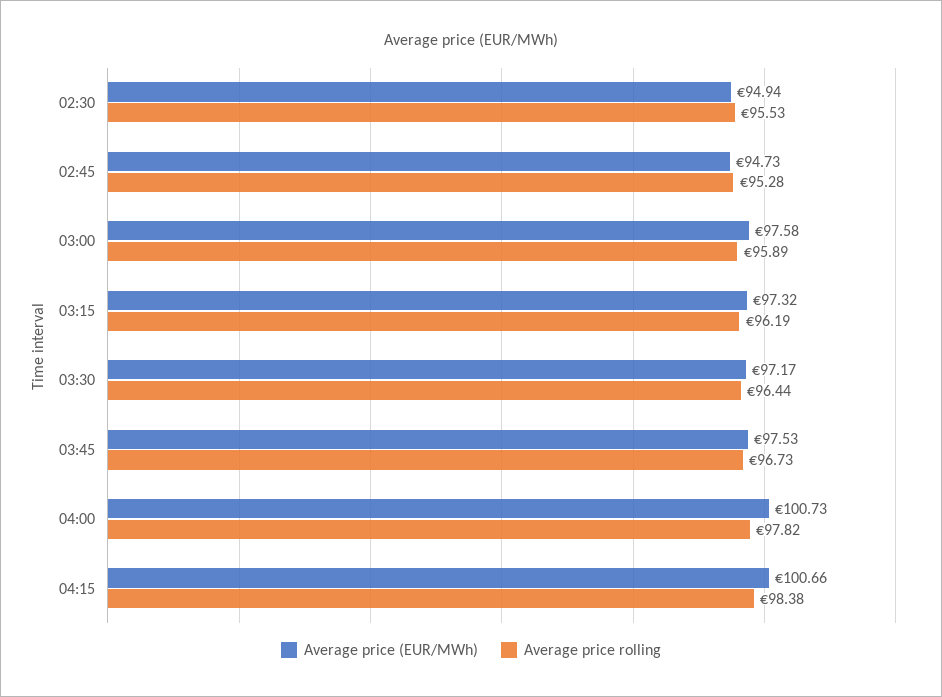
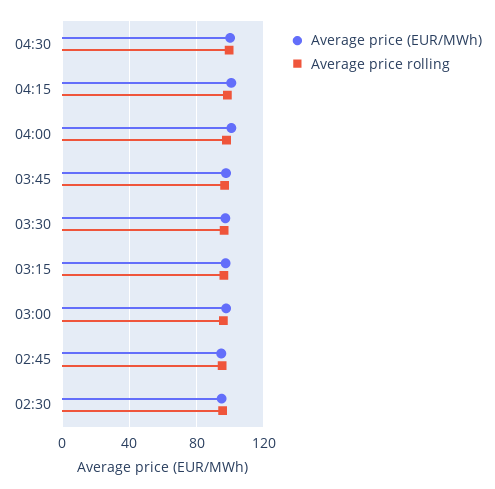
Average price (EUR/MWh), 04:30: none -> 100
Average price rolling, 04:30: none -> 100

